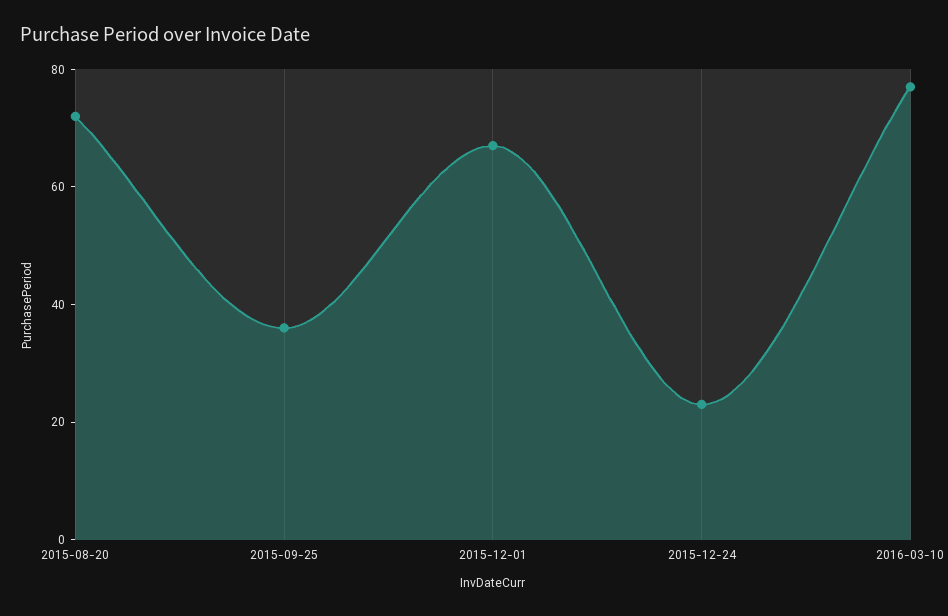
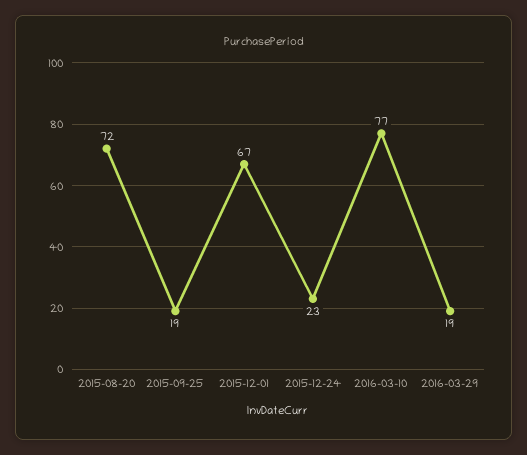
2015-09-25: 35 -> 19
2016-03-29: none -> 19

